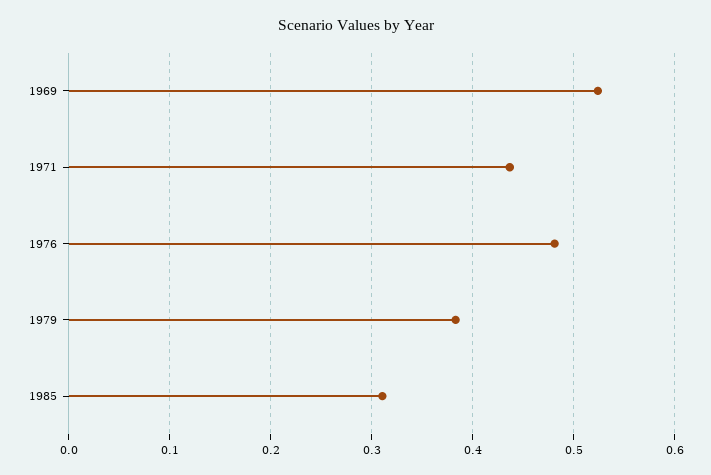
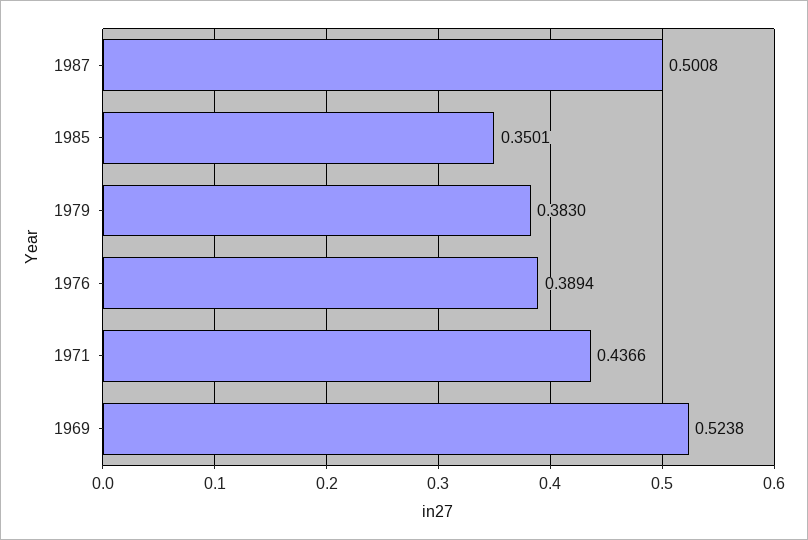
1976: 0.48 -> 0.3894
1985: 0.31 -> 0.3501
1987: none -> 0.5008

